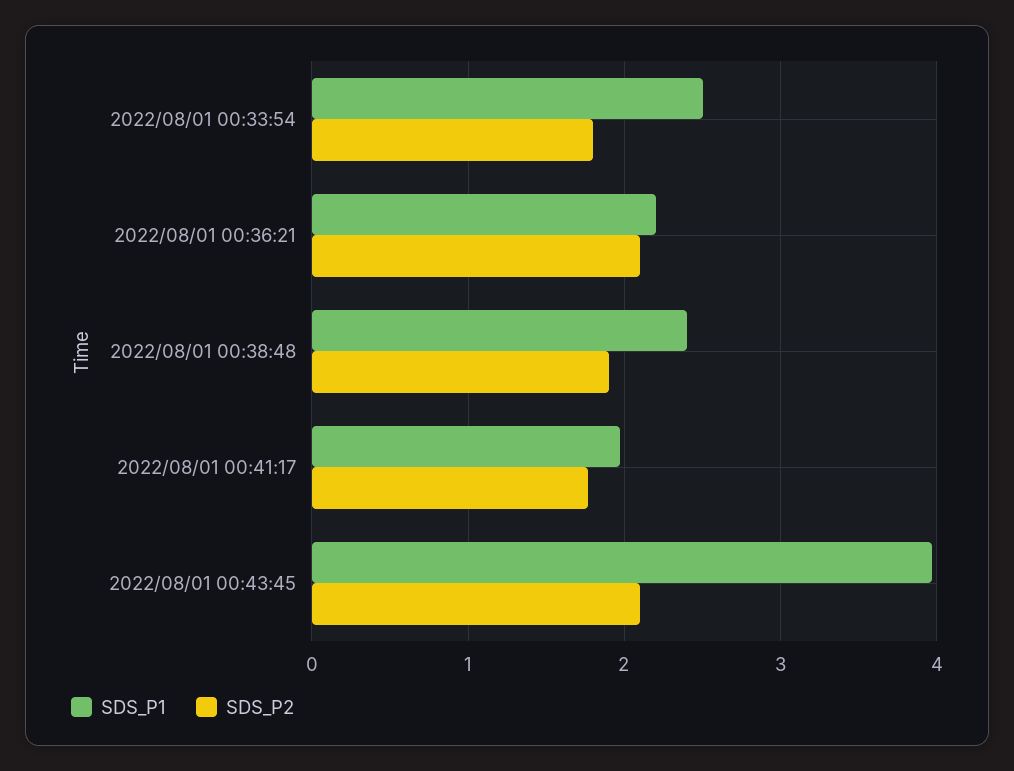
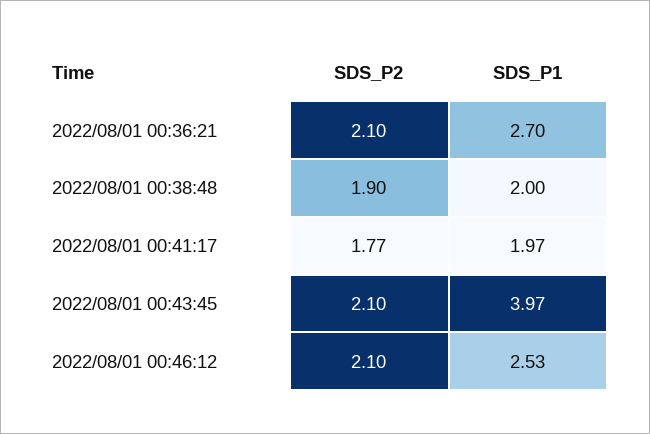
SDS_P1, 2022/08/01 00:33:54: 2.5 -> none
SDS_P2, 2022/08/01 00:33:54: 1.8 -> none
SDS_P1, 2022/08/01 00:36:21: 2.2 -> 2.7
SDS_P1, 2022/08/01 00:38:48: 2.4 -> 2
SDS_P2, 2022/08/01 00:46:12: none -> 2.1
SDS_P1, 2022/08/01 00:46:12: none -> 2.53

